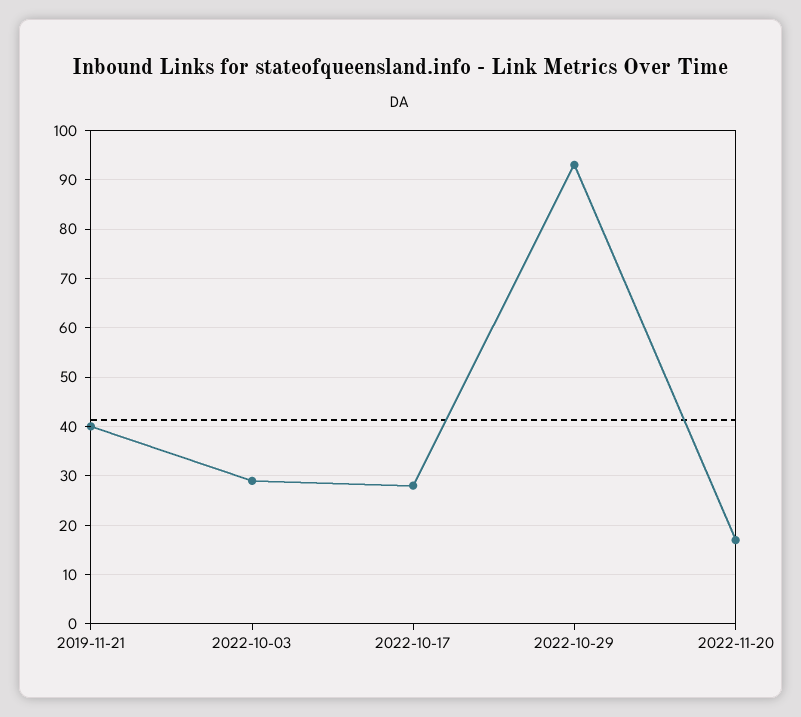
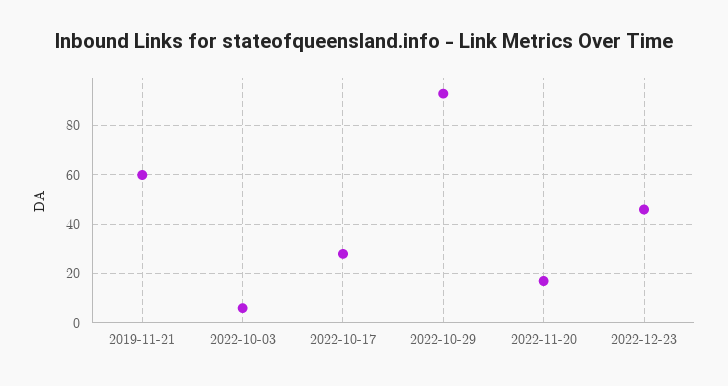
2019-11-21: 40 -> 60
2022-10-03: 30 -> 5
2022-12-23: none -> 45

